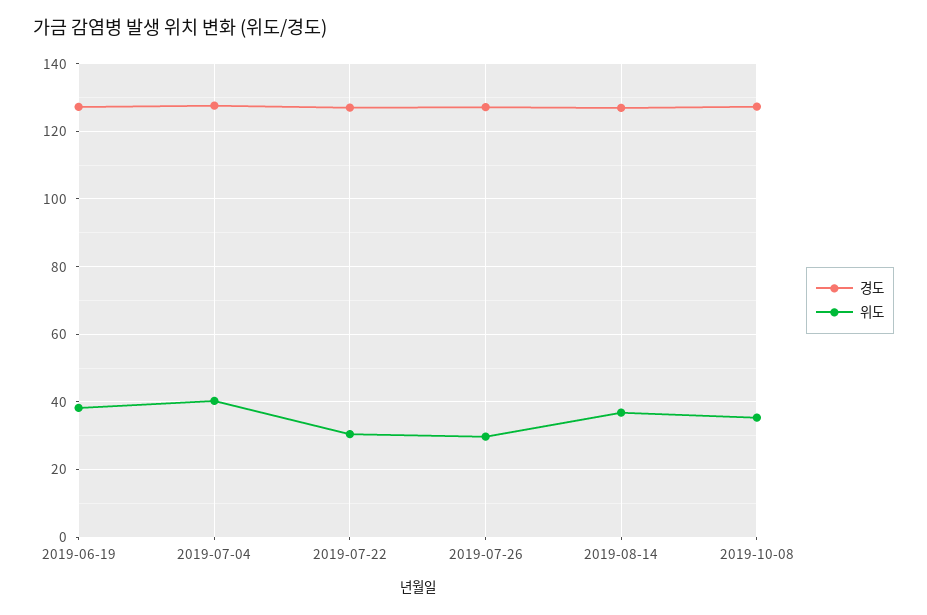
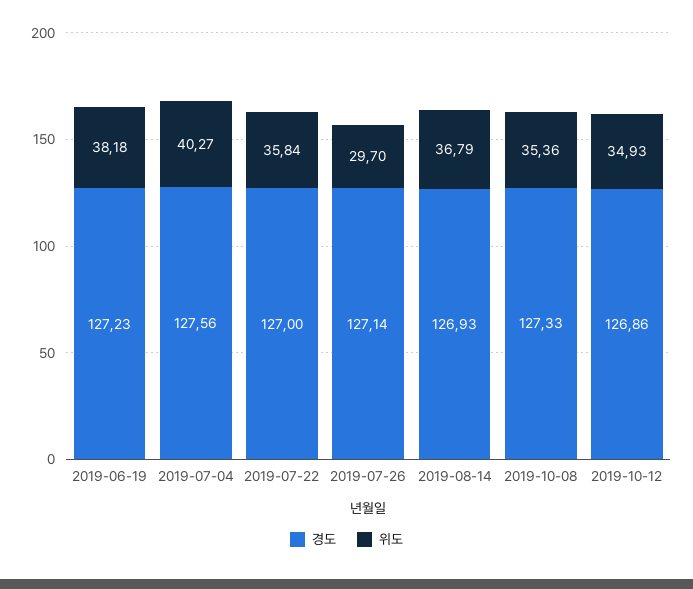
위도, 2019-07-22: 30 -> 35.84
경도, 2019-10-12: none -> 126.86
위도, 2019-10-12: none -> 34.93

